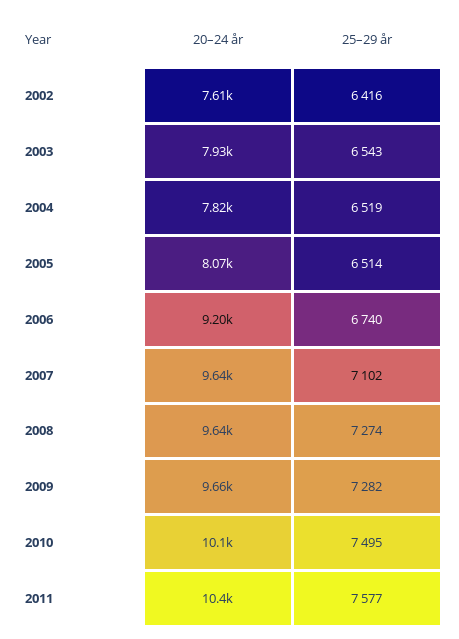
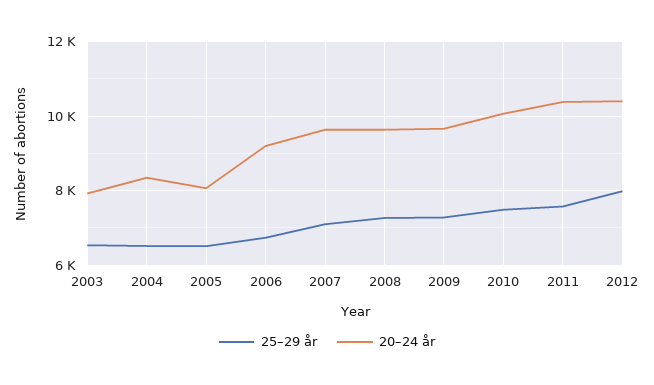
20–24 år, 2002: 7610 -> none
25–29 år, 2002: 6416 -> none
20–24 år, 2004: 7820 -> 8400
25–29 år, 2012: none -> 8000
20–24 år, 2012: none -> 10400

